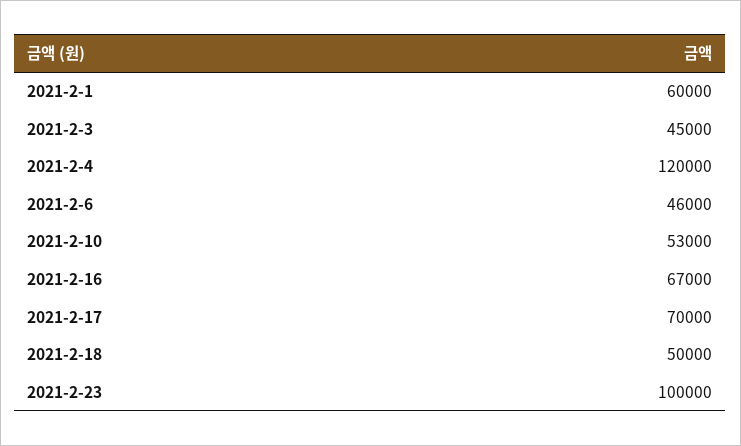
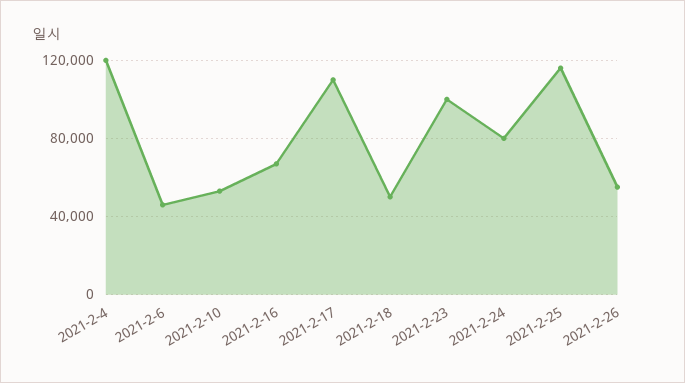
2021-2-1: 60000 -> none
2021-2-3: 45000 -> none
2021-2-17: 70000 -> 110000
2021-2-24: none -> 80000
2021-2-25: none -> 115000
2021-2-26: none -> 55000

